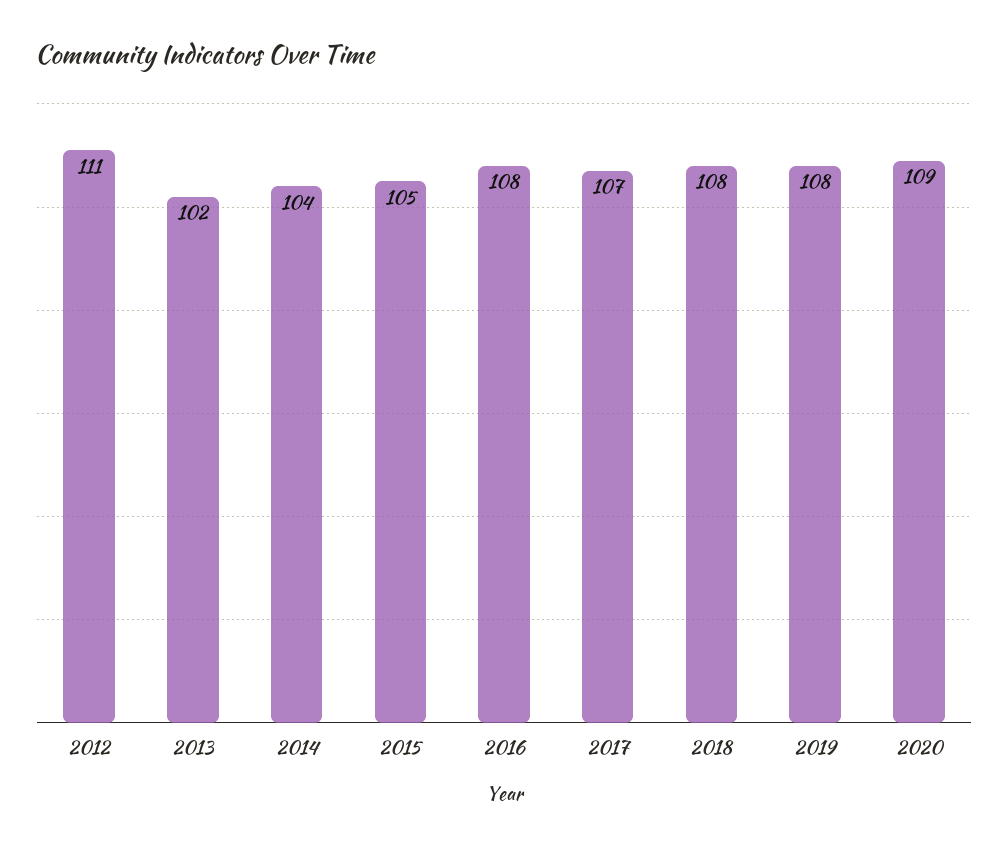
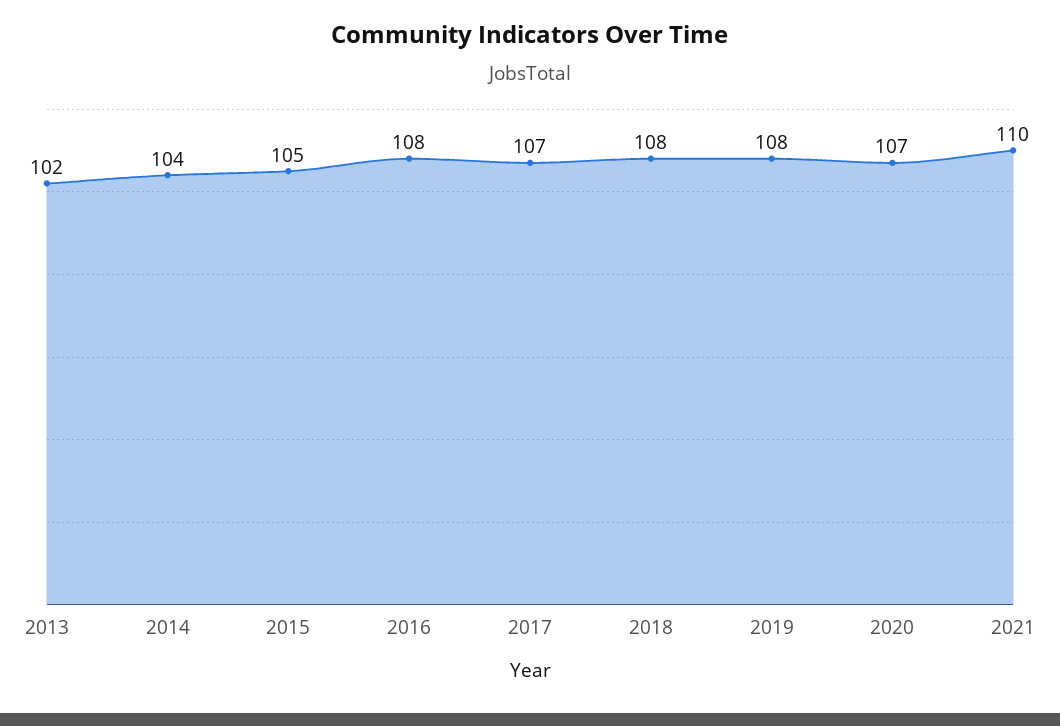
2012: 111 -> none
2020: 109 -> 107
2021: none -> 110

